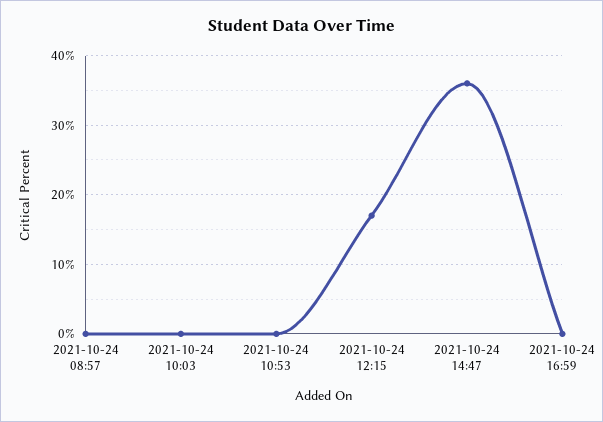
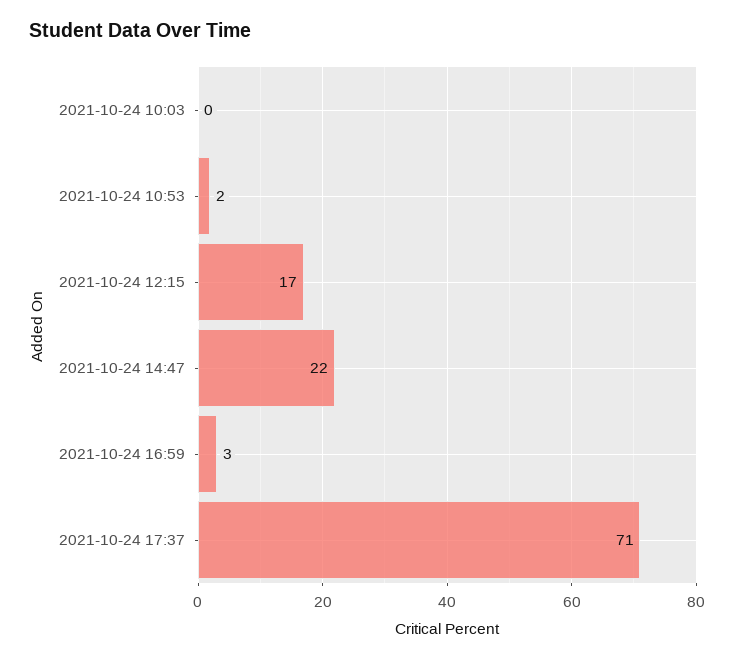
2021-10-24 08:57: 0 -> none
2021-10-24 10:53: 0 -> 2
2021-10-24 14:47: 36 -> 22
2021-10-24 16:59: 0 -> 3
2021-10-24 17:37: none -> 71

